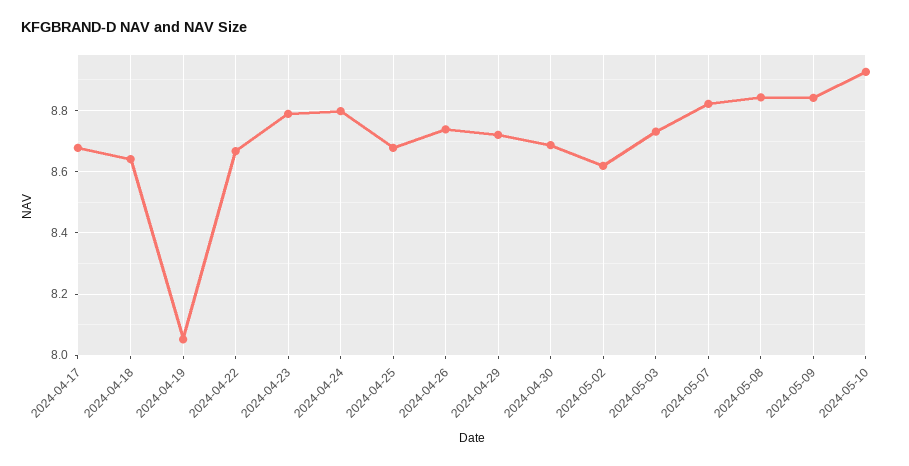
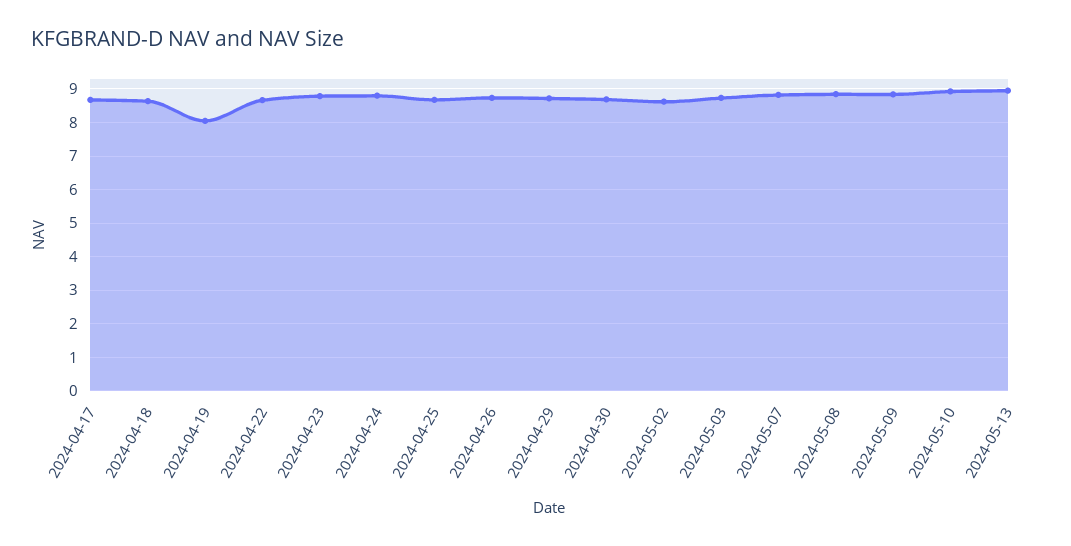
2024-05-13: none -> 9

